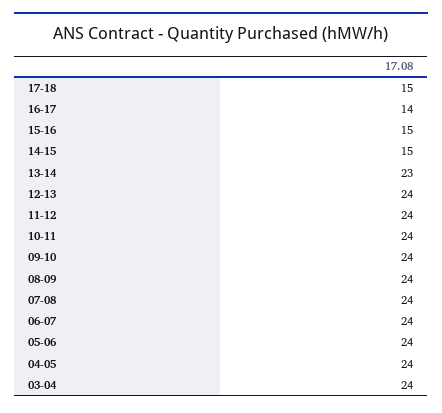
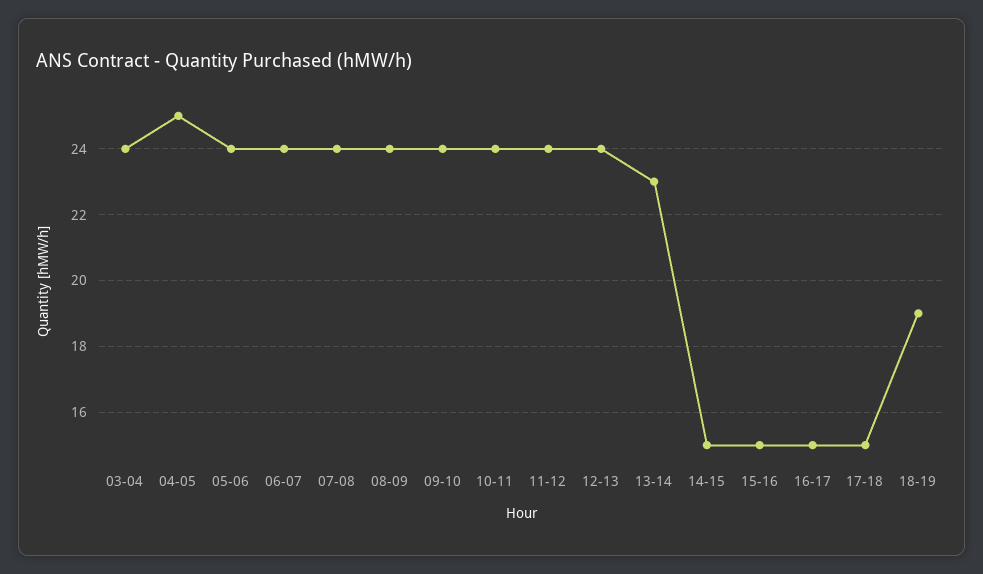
16-17: 14 -> 15
04-05: 24 -> 25
18-19: none -> 19

